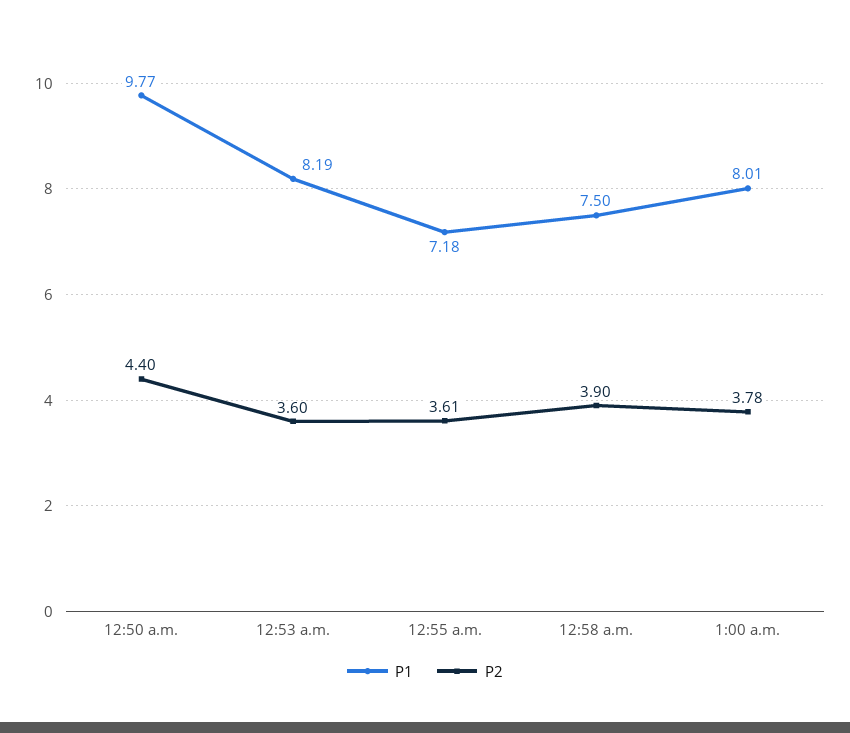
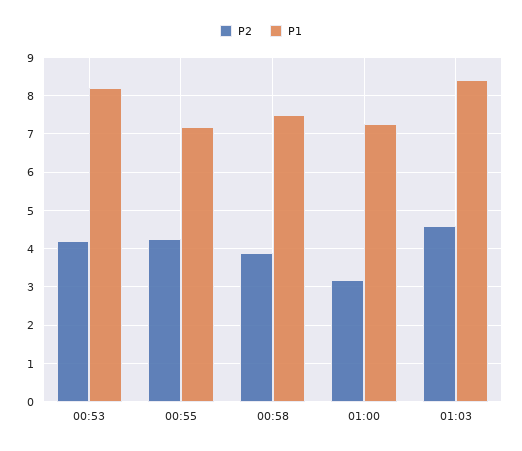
P1, 12:50 a.m.: 9.77 -> none
P2, 12:50 a.m.: 4.4 -> none
P2, 12:53 a.m.: 3.6 -> 4.2
P2, 12:55 a.m.: 3.61 -> 4.2
P1, 1:00 a.m.: 8.01 -> 7.2
P2, 1:00 a.m.: 3.78 -> 3.2
P2, 01:03: none -> 4.6
P1, 01:03: none -> 8.4

